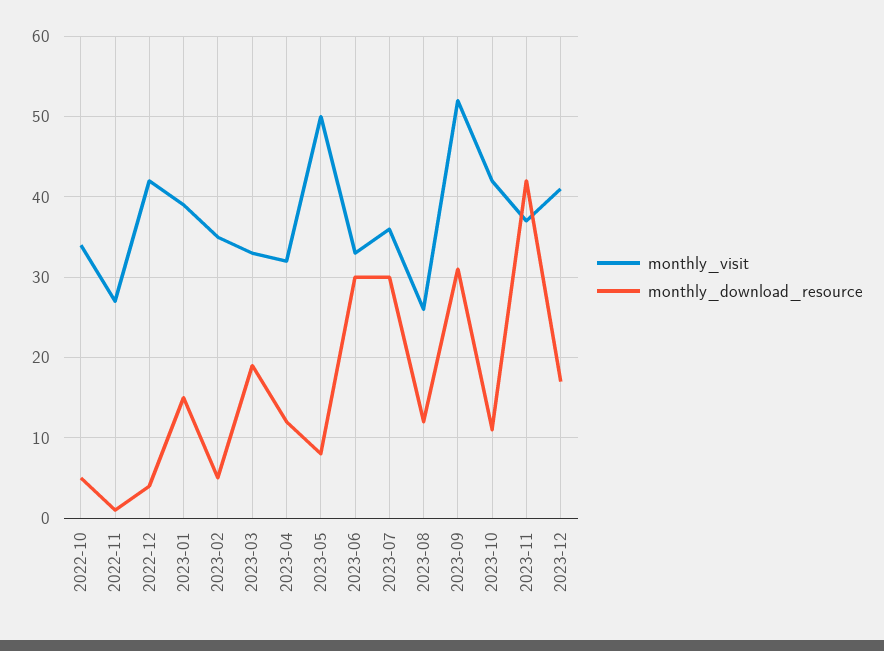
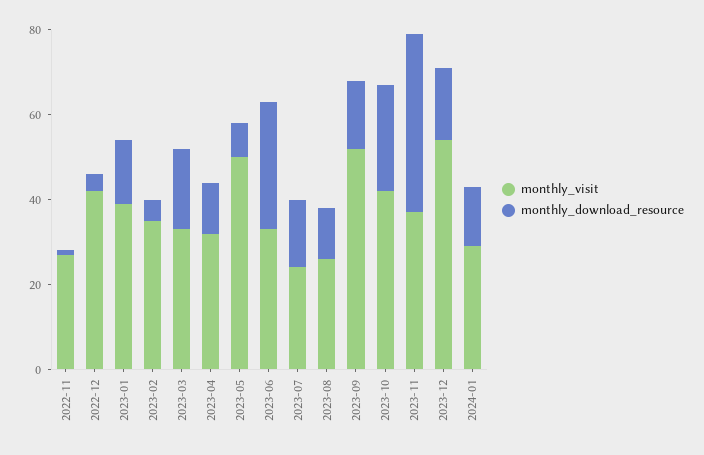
monthly_visit, 2022-10: 34 -> none
monthly_download_resource, 2022-10: 5 -> none
monthly_visit, 2023-07: 36 -> 25
monthly_download_resource, 2023-07: 30 -> 15
monthly_download_resource, 2023-09: 31 -> 15
monthly_download_resource, 2023-10: 11 -> 25
monthly_visit, 2023-12: 41 -> 55
monthly_visit, 2024-01: none -> 30
monthly_download_resource, 2024-01: none -> 15

